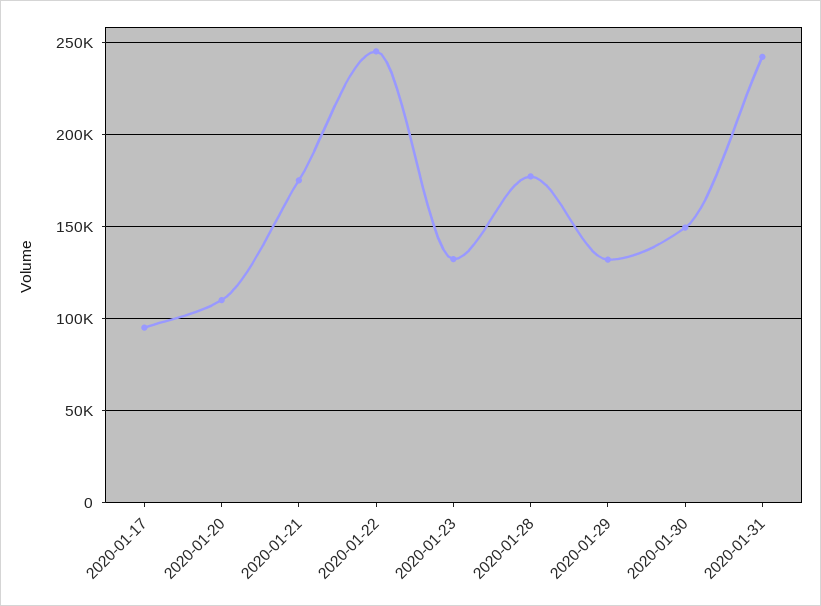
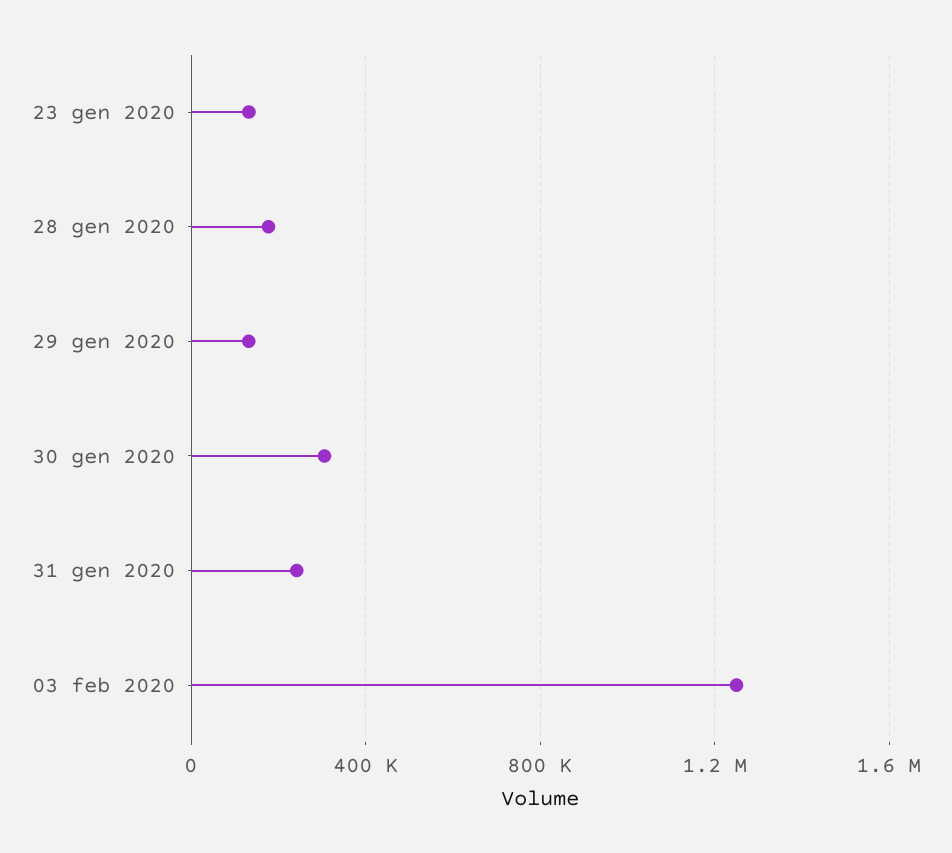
2020-01-17: 95000 -> none
2020-01-20: 110000 -> none
2020-01-21: 175000 -> none
2020-01-22: 245000 -> none
2020-01-30: 150000 -> 300000
03 feb 2020: none -> 1250000

